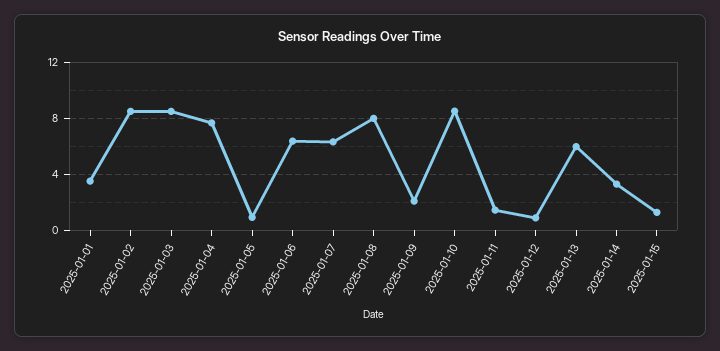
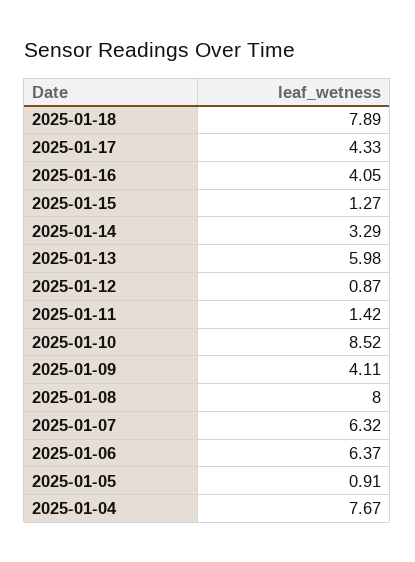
2025-01-01: 3.5 -> none
2025-01-02: 8.5 -> none
2025-01-03: 8.5 -> none
2025-01-09: 2 -> 4.11
2025-01-18: none -> 7.89
2025-01-17: none -> 4.33
2025-01-16: none -> 4.05

